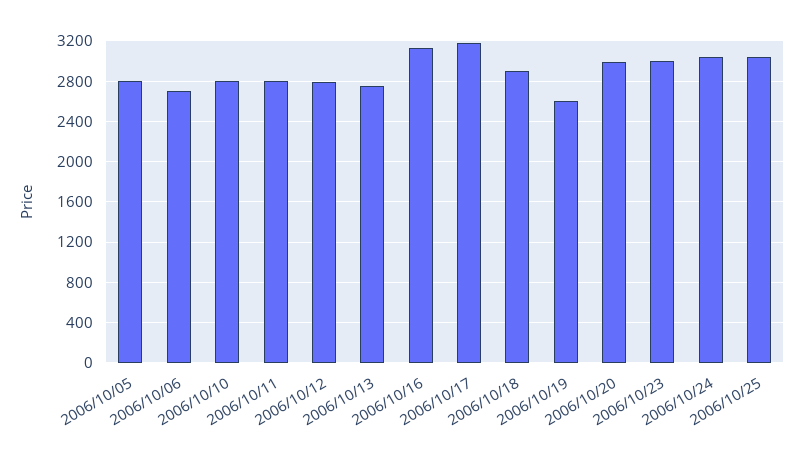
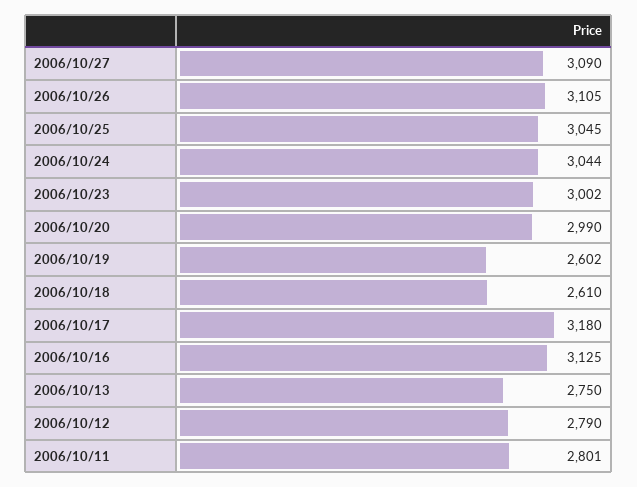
2006/10/05: 2800 -> none
2006/10/06: 2700 -> none
2006/10/10: 2800 -> none
2006/10/18: 2900 -> 2610
2006/10/27: none -> 3090
2006/10/26: none -> 3105

